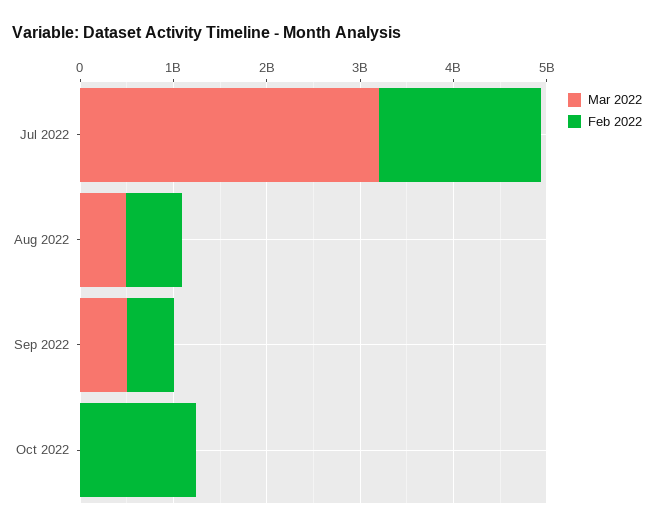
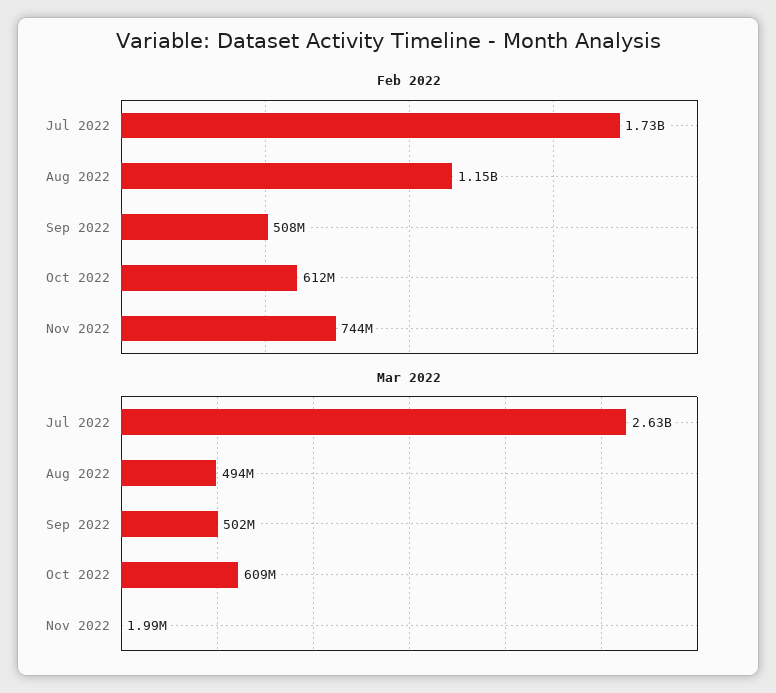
Mar 2022, Jul 2022: 3200000000 -> 2630000000
Feb 2022, Aug 2022: 600000000 -> 1150000000
Mar 2022, Oct 2022: 0 -> 609000000
Feb 2022, Oct 2022: 1200000000 -> 612000000
Feb 2022, Nov 2022: none -> 744000000
Mar 2022, Nov 2022: none -> 1990000

